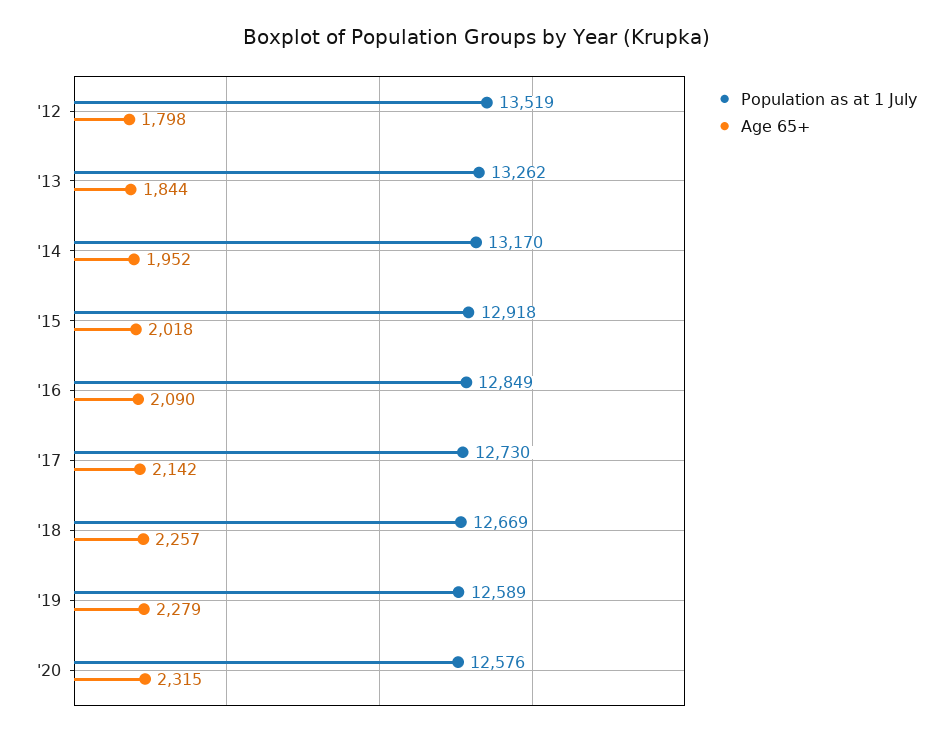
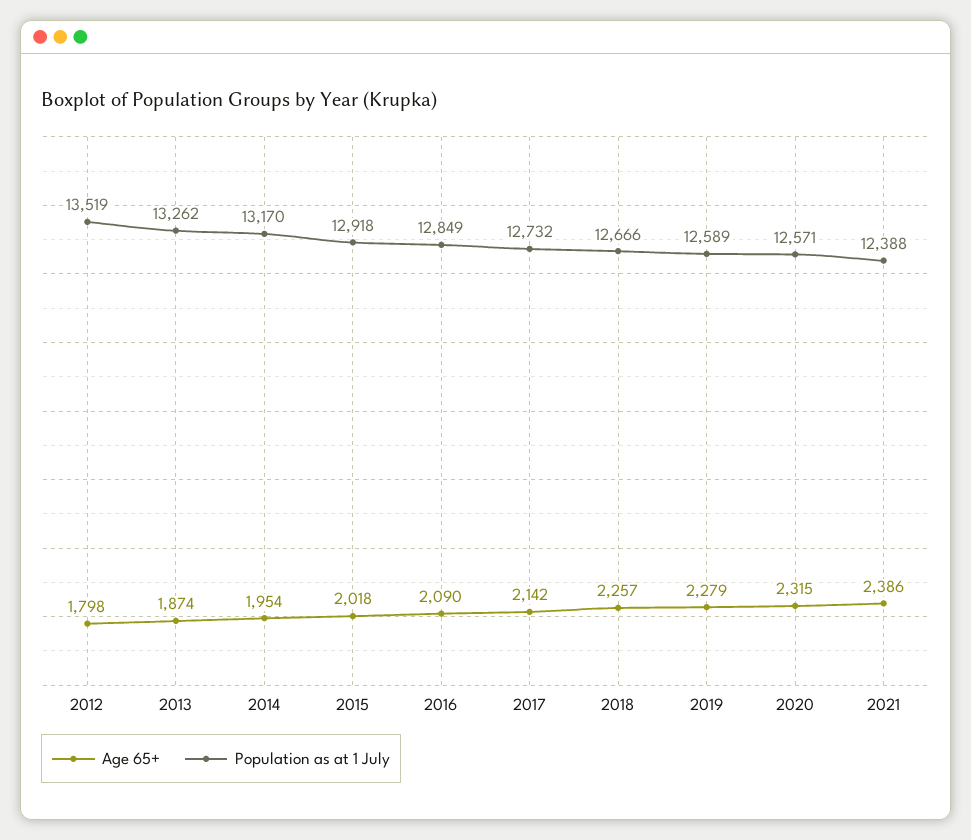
Age 65+, '13: 1844 -> 1874
Age 65+, '14: 1952 -> 1954
Population as at 1 July, '17: 12730 -> 12732
Population as at 1 July, '18: 12669 -> 12666
Population as at 1 July, '20: 12576 -> 12571
Age 65+, 2021: none -> 2386
Population as at 1 July, 2021: none -> 12388

